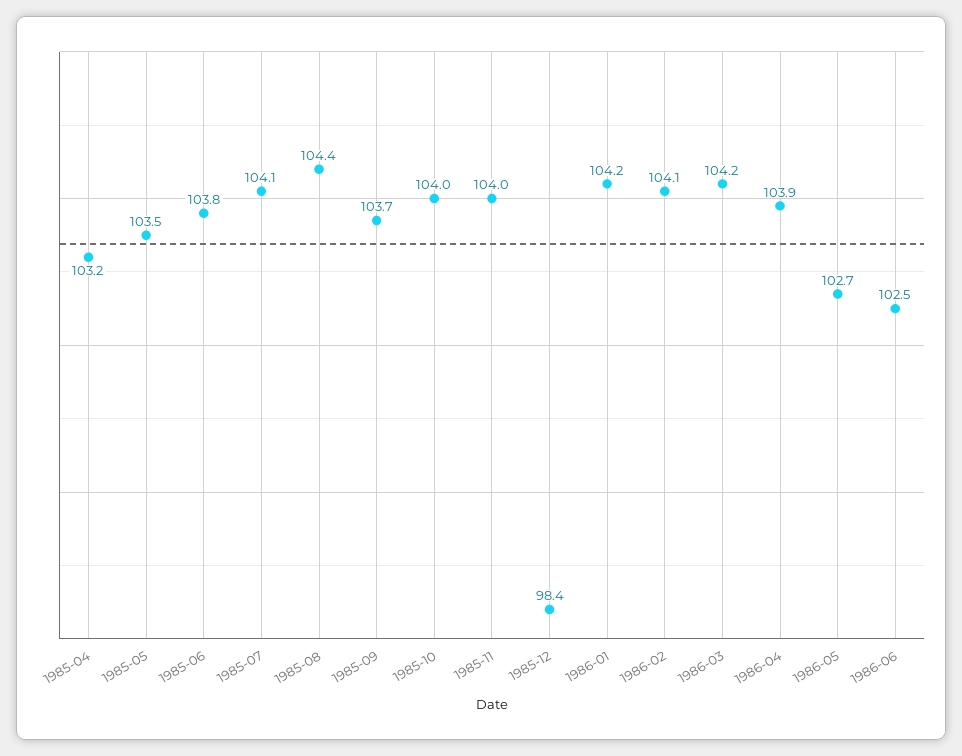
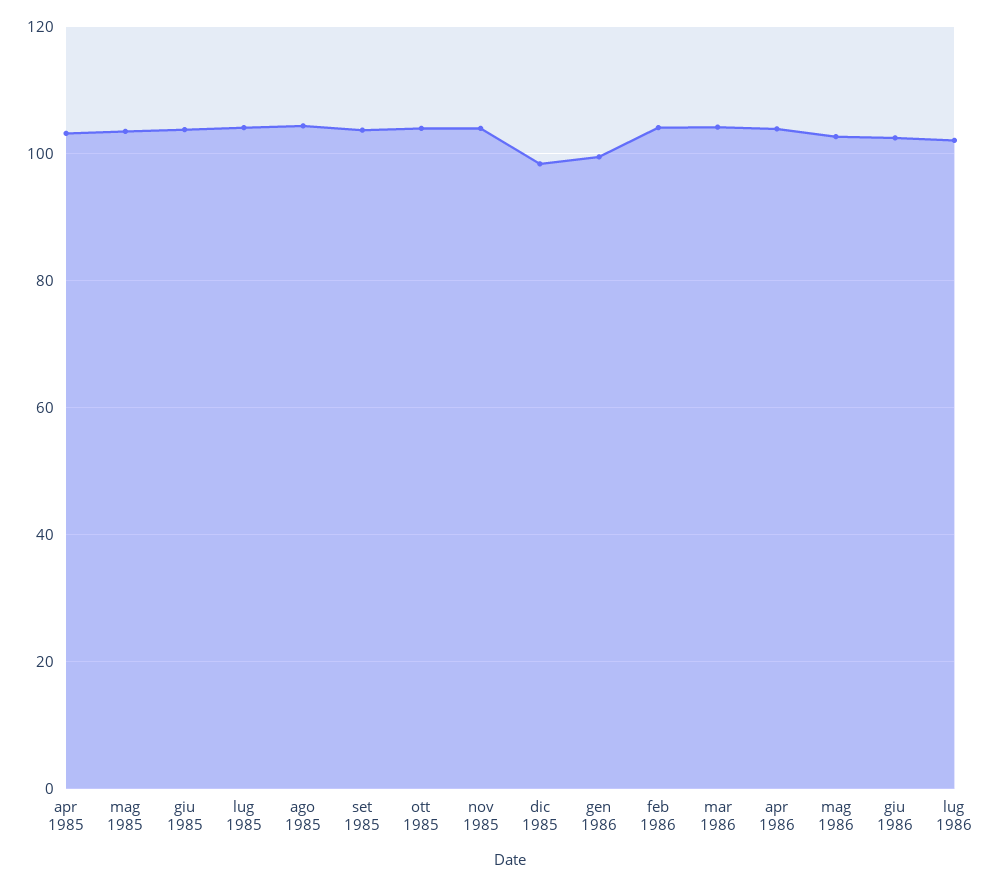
1986-01: 104.2 -> 100
lug 1986: none -> 102

